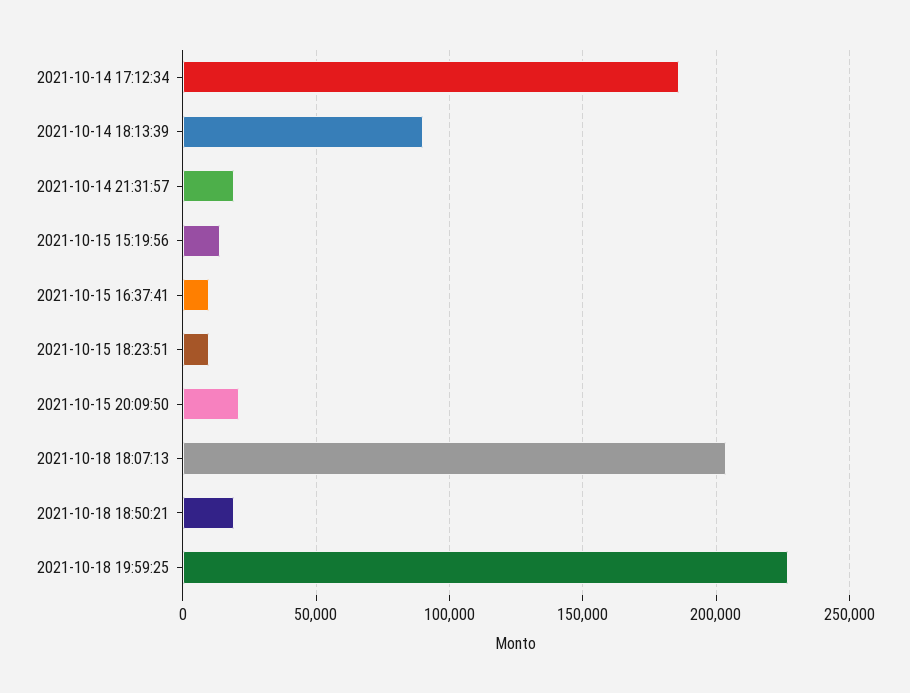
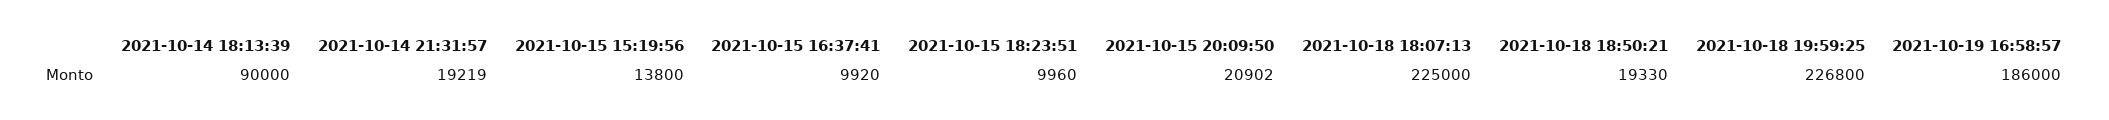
2021-10-14 17:12:34: 185000 -> none
2021-10-18 18:07:13: 205000 -> 225000
2021-10-19 16:58:57: none -> 186000

